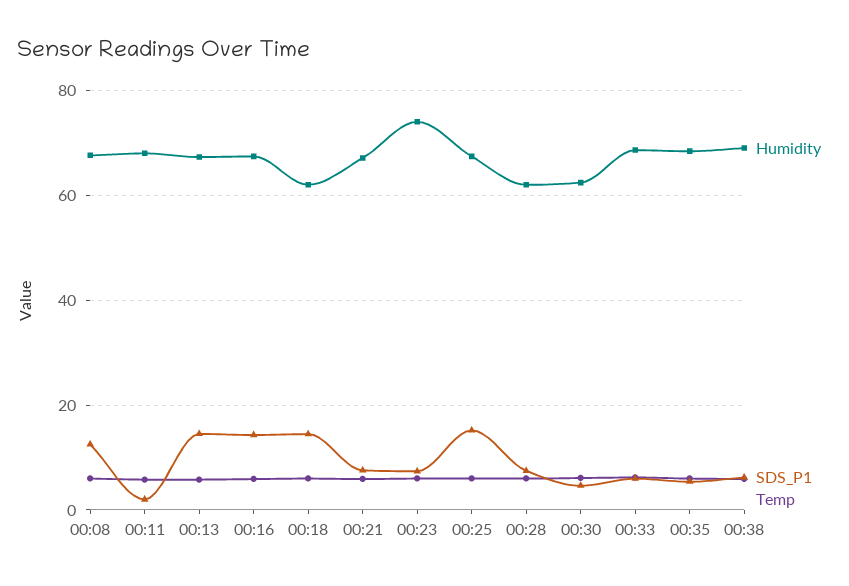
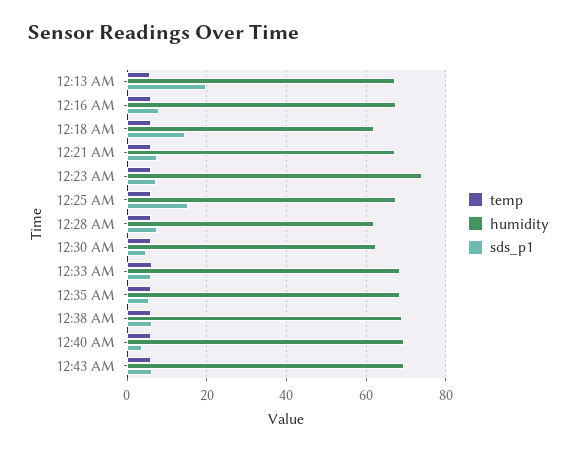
Humidity, 00:08: 68 -> none
SDS_P1, 00:08: 12 -> none
Temp, 00:08: 6 -> none
Humidity, 00:11: 68 -> none
SDS_P1, 00:11: 2 -> none
Temp, 00:11: 6 -> none
SDS_P1, 00:13: 14 -> 20
SDS_P1, 00:16: 14 -> 8
Temp, 12:40 AM: none -> 6
Humidity, 12:40 AM: none -> 70
SDS_P1, 12:40 AM: none -> 4
Temp, 12:43 AM: none -> 6
Humidity, 12:43 AM: none -> 70
SDS_P1, 12:43 AM: none -> 6

